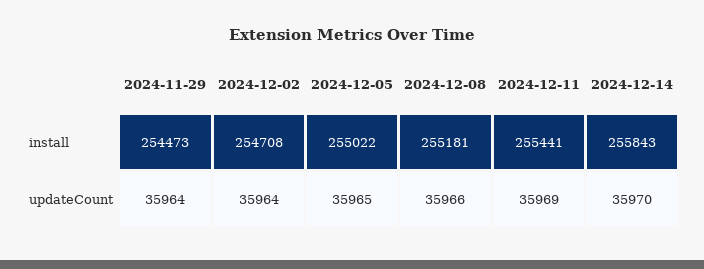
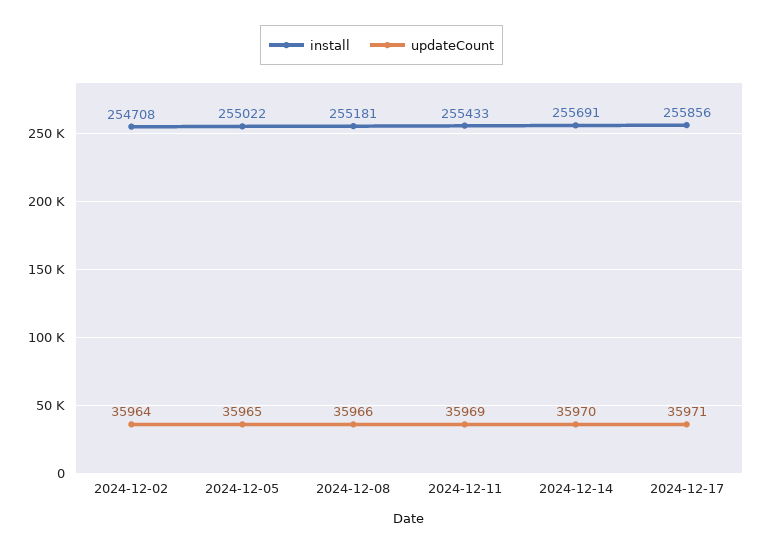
install, 2024-11-29: 254473 -> none
install, 2024-12-11: 255441 -> 255433
install, 2024-12-14: 255843 -> 255691
updateCount, 2024-11-29: 35964 -> none
install, 2024-12-17: none -> 255856
updateCount, 2024-12-17: none -> 35971

